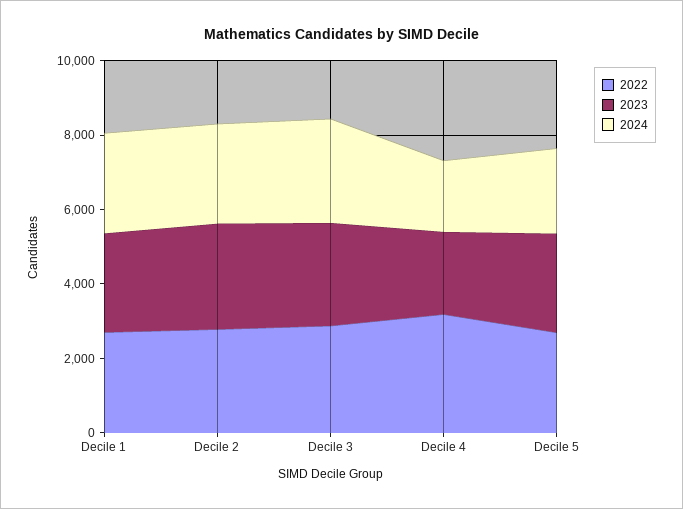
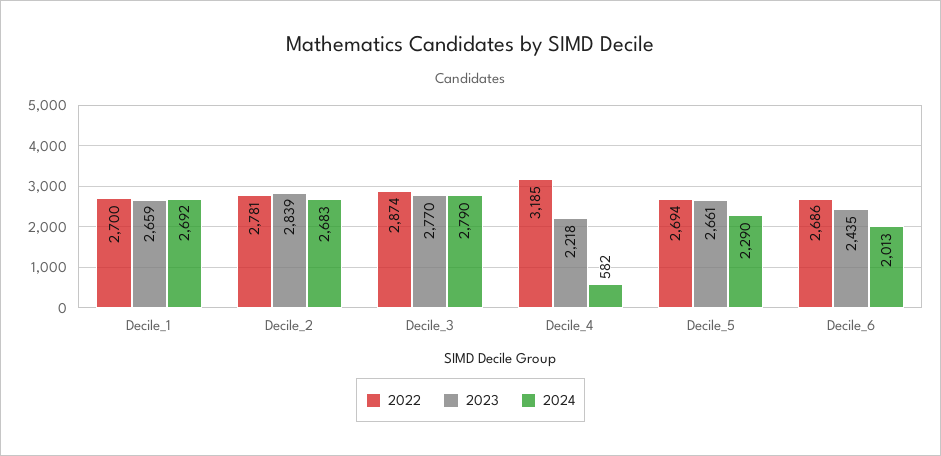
2024, Decile 4: 2000 -> 582
2022, Decile_6: none -> 2686
2023, Decile_6: none -> 2435
2024, Decile_6: none -> 2013

